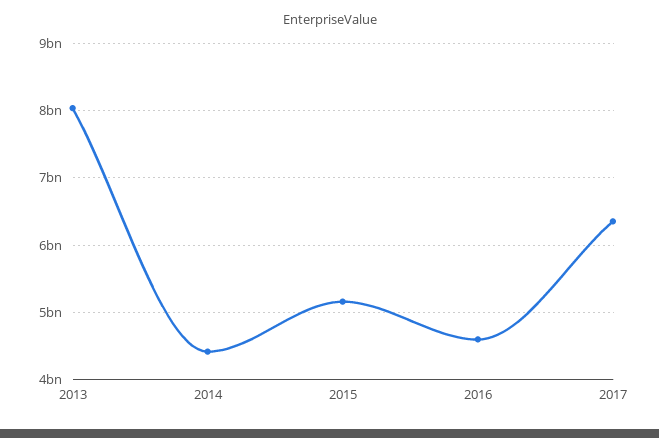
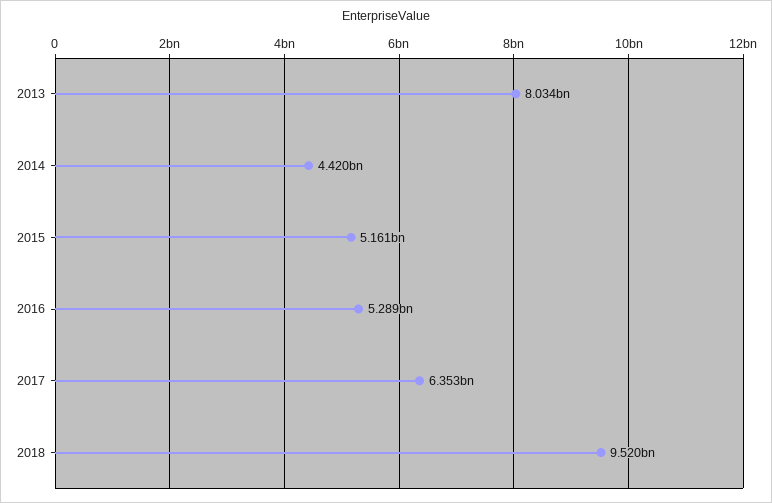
2016: 4600000000 -> 5289000000
2018: none -> 9520000000

